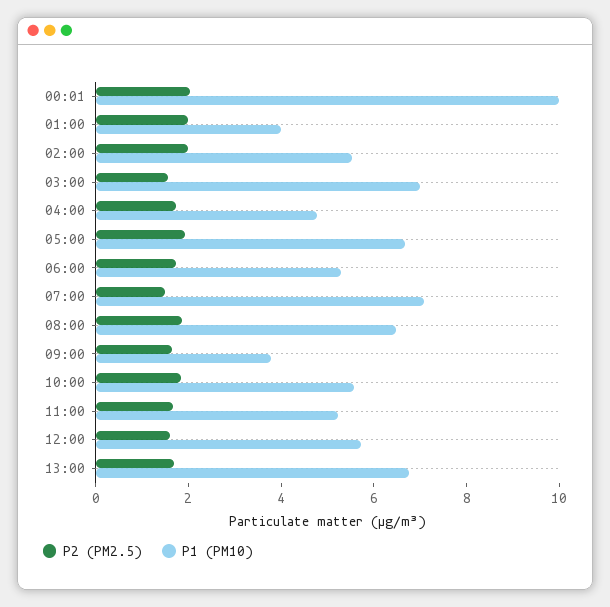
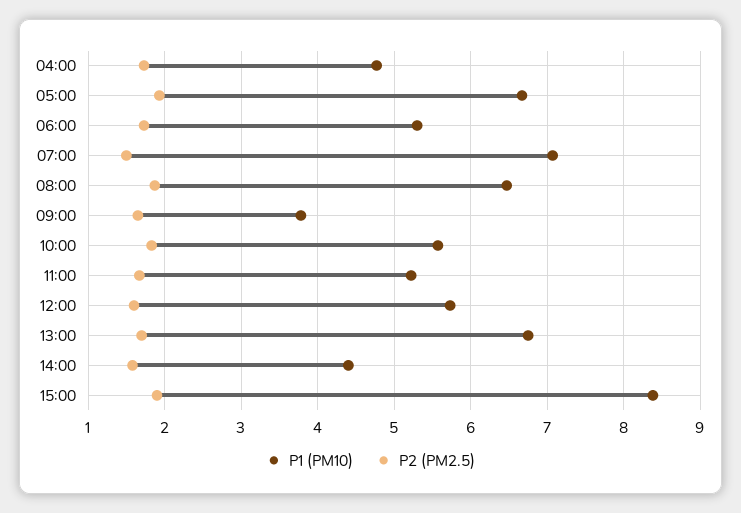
P2 (PM2.5), 00:01: 2 -> none
P1 (PM10), 00:01: 10 -> none
P2 (PM2.5), 01:00: 2 -> none
P1 (PM10), 01:00: 4 -> none
P2 (PM2.5), 02:00: 2 -> none
P1 (PM10), 02:00: 5.5 -> none
P2 (PM2.5), 03:00: 1.5 -> none
P1 (PM10), 03:00: 7 -> none
P1 (PM10), 14:00: none -> 4.4
P2 (PM2.5), 14:00: none -> 1.6
P1 (PM10), 15:00: none -> 8.4
P2 (PM2.5), 15:00: none -> 1.9

